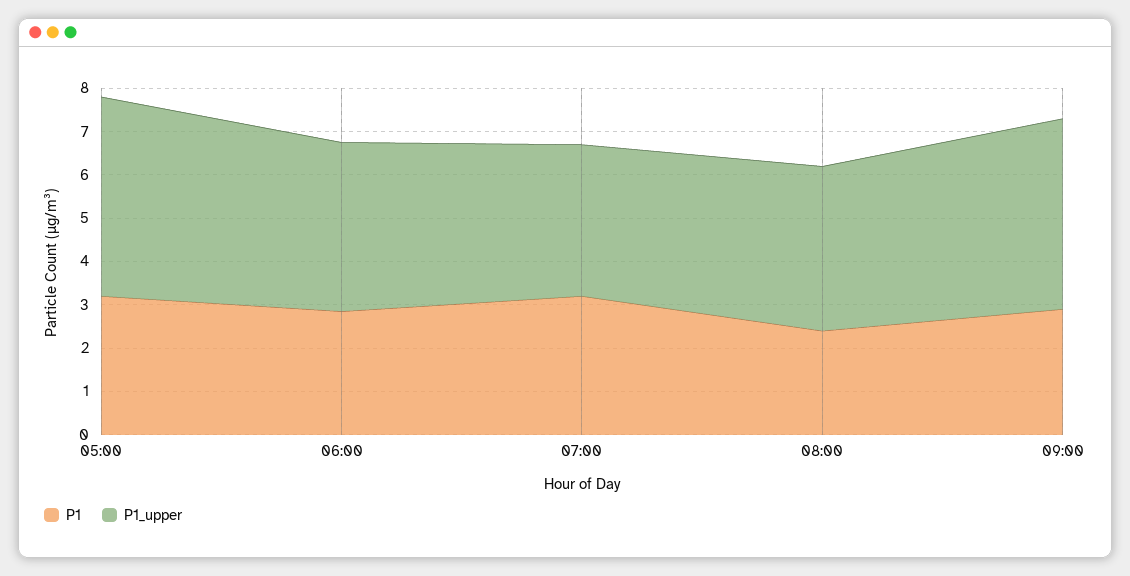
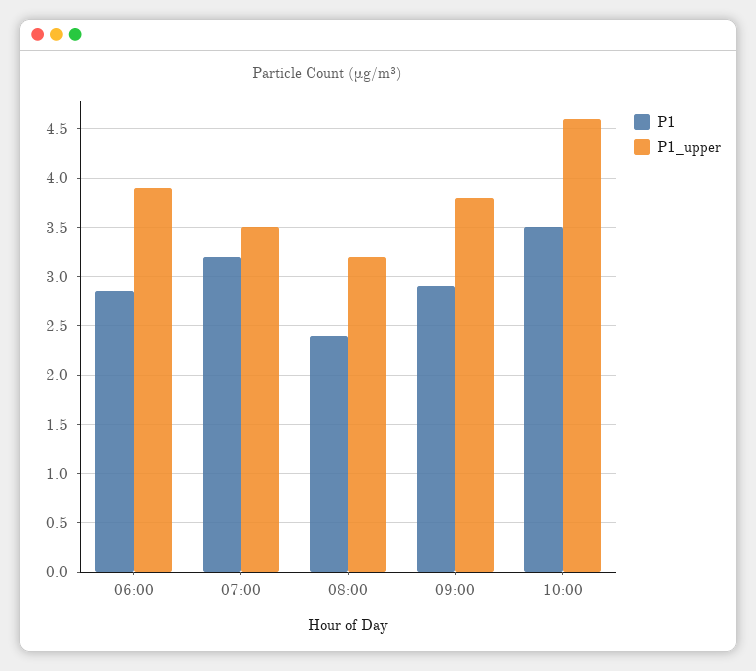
P1, 05:00: 3.2 -> none
P1_upper, 05:00: 4.6 -> none
P1_upper, 08:00: 3.8 -> 3.2
P1_upper, 09:00: 4.4 -> 3.8
P1, 10:00: none -> 3.5
P1_upper, 10:00: none -> 4.6

